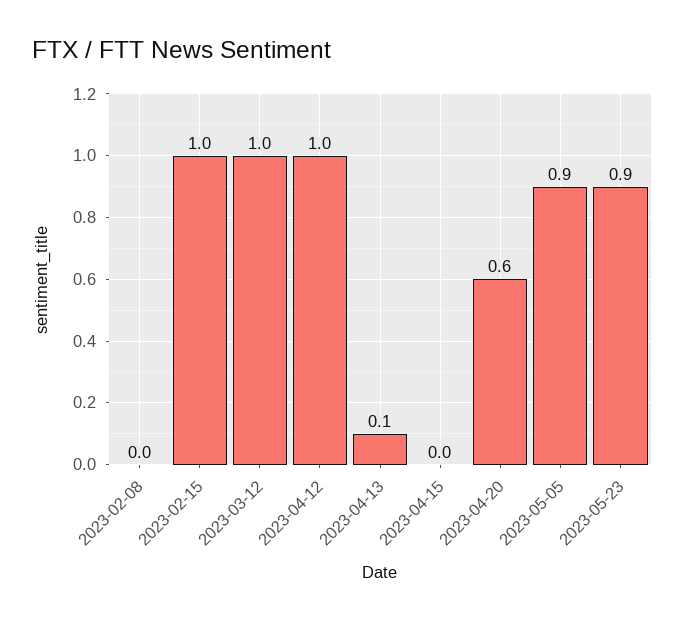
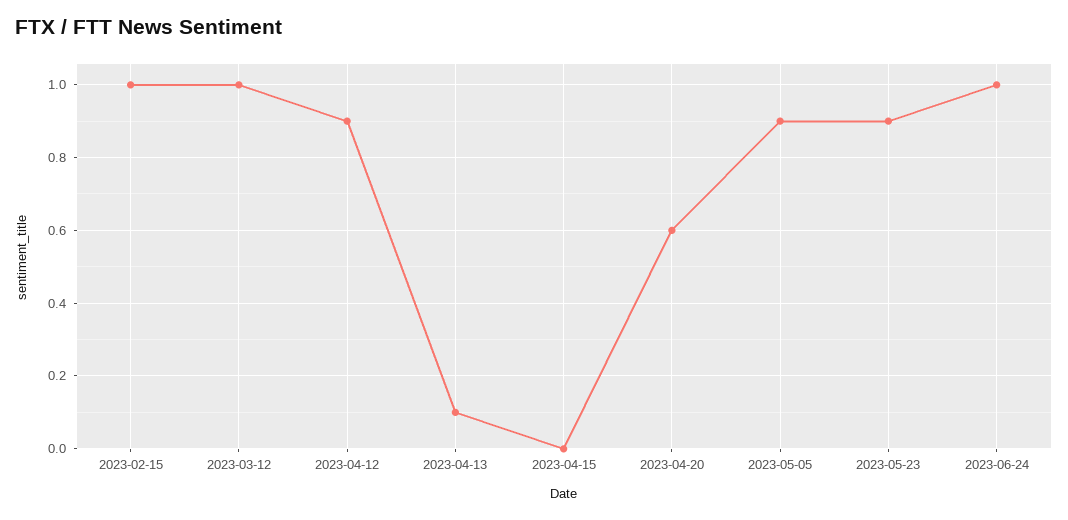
2023-02-08: 0 -> none
2023-04-12: 1 -> 0.9
2023-06-24: none -> 1

